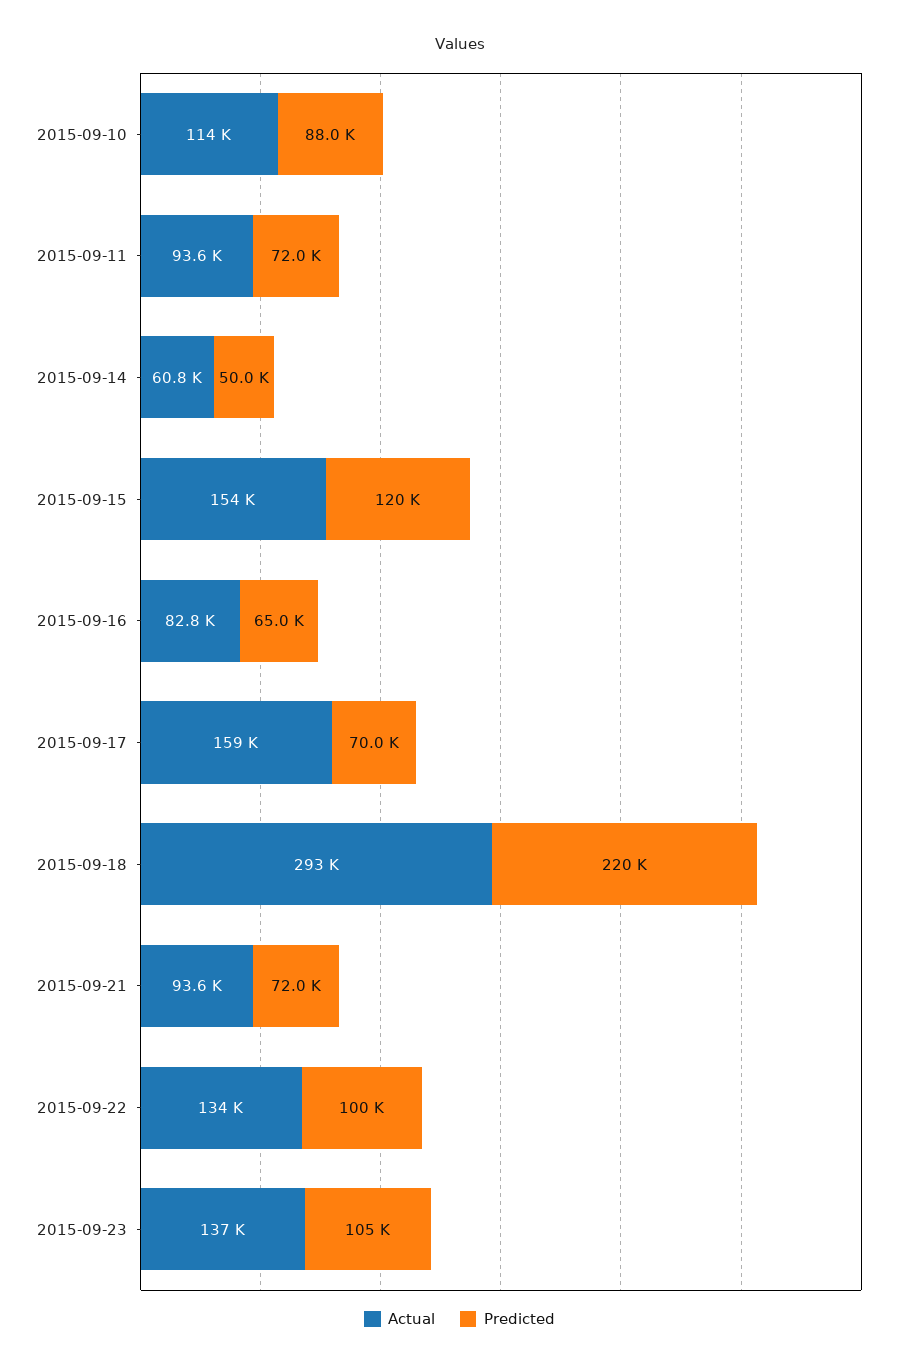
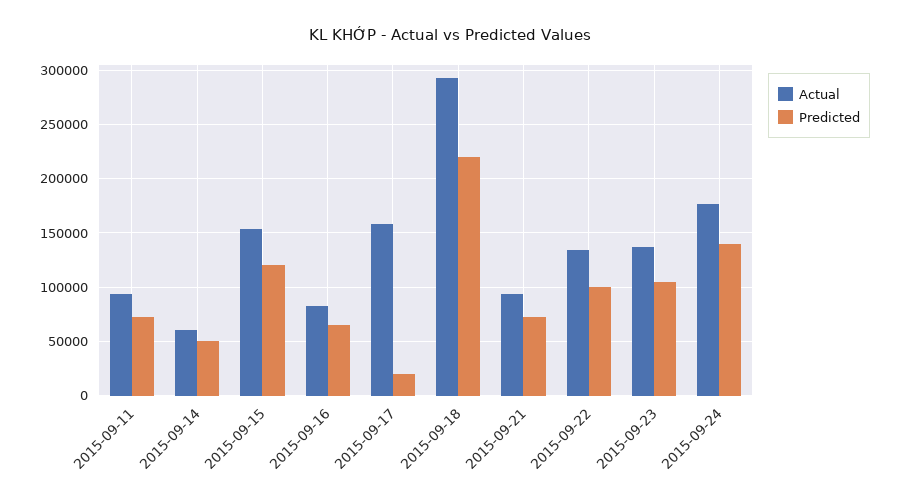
Actual, 2015-09-10: 114000 -> none
Predicted, 2015-09-10: 88000 -> none
Predicted, 2015-09-17: 70000 -> 20000
Actual, 2015-09-24: none -> 180000
Predicted, 2015-09-24: none -> 140000

